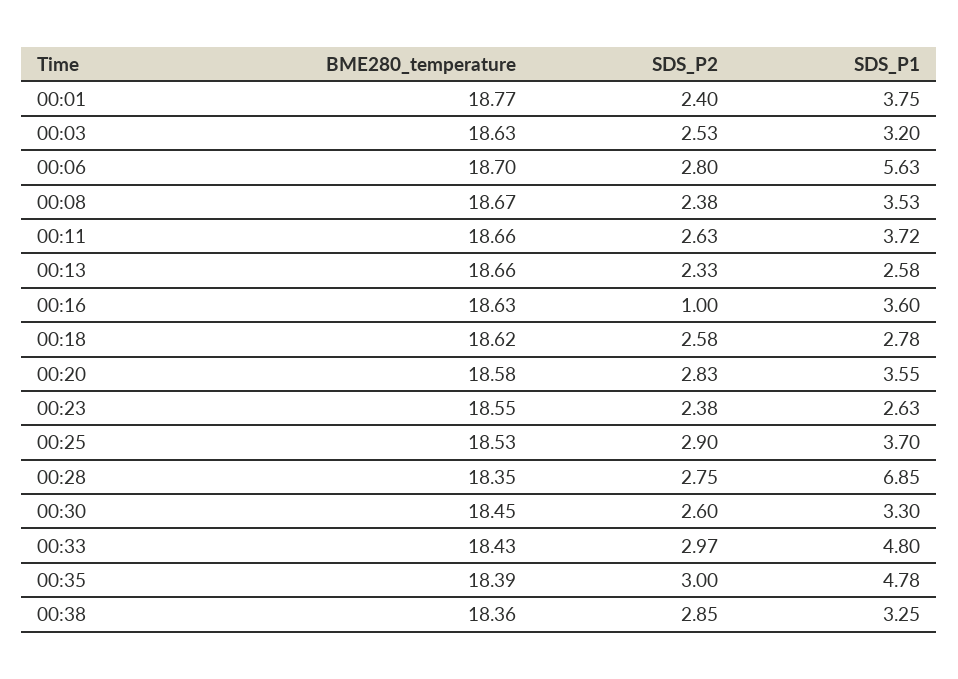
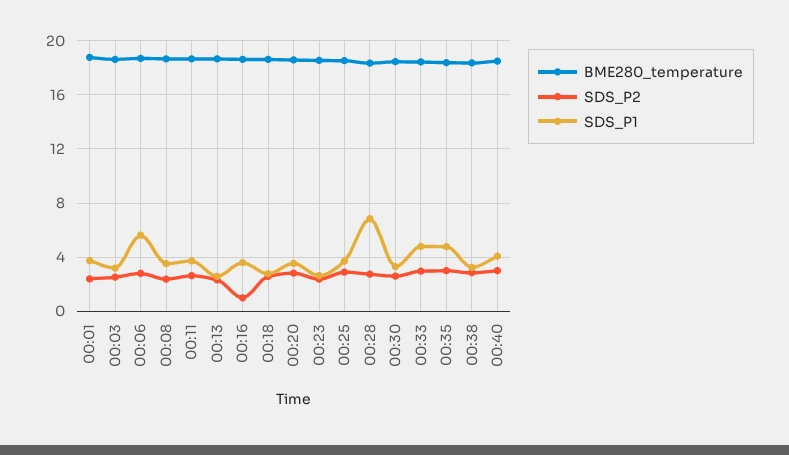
BME280_temperature, 00:40: none -> 18.5
SDS_P2, 00:40: none -> 3
SDS_P1, 00:40: none -> 4

